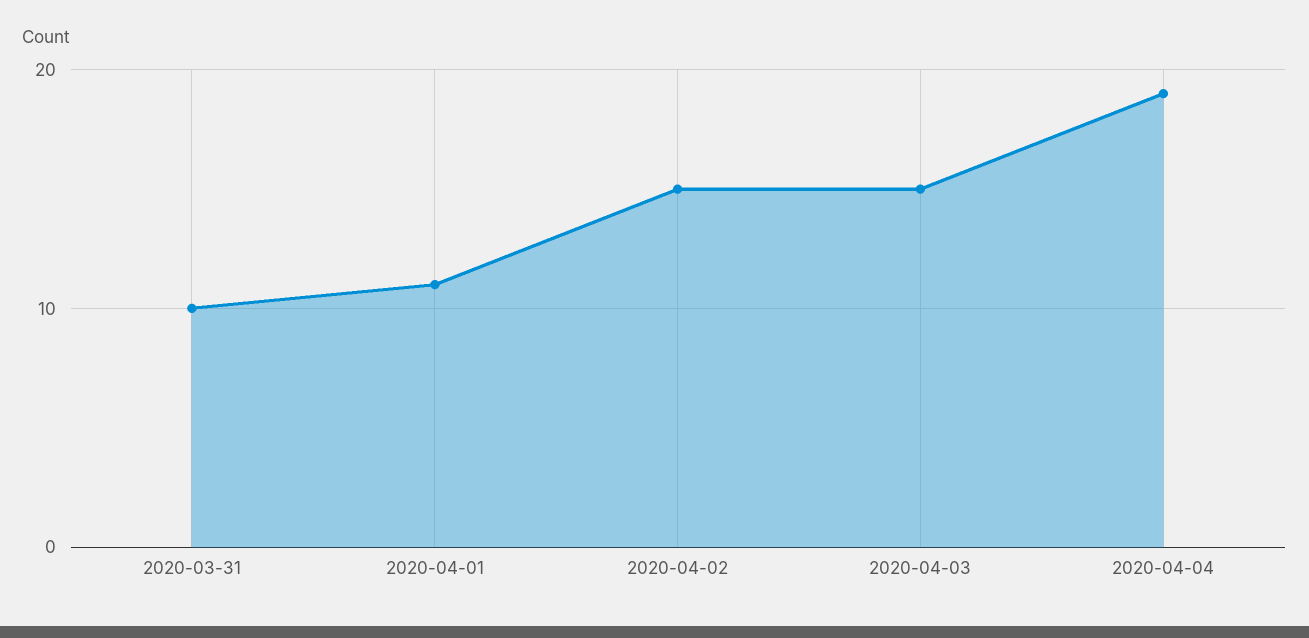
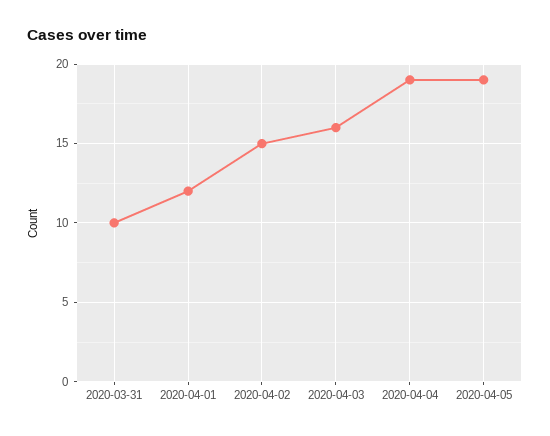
2020-04-01: 11 -> 12
2020-04-03: 15 -> 16
2020-04-05: none -> 19

